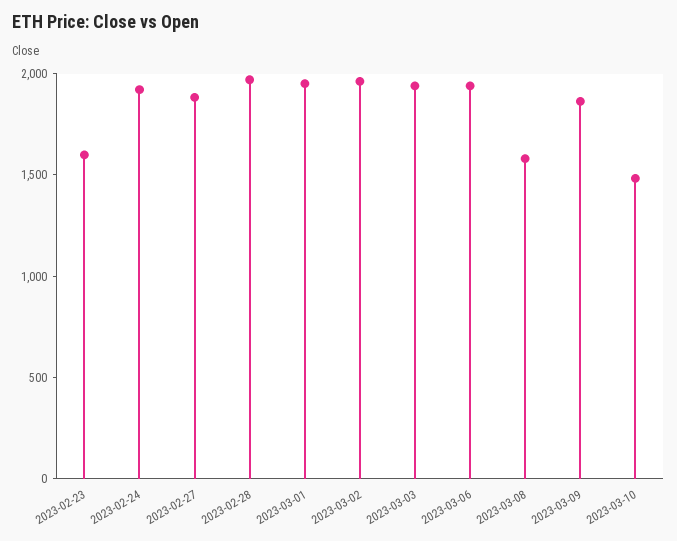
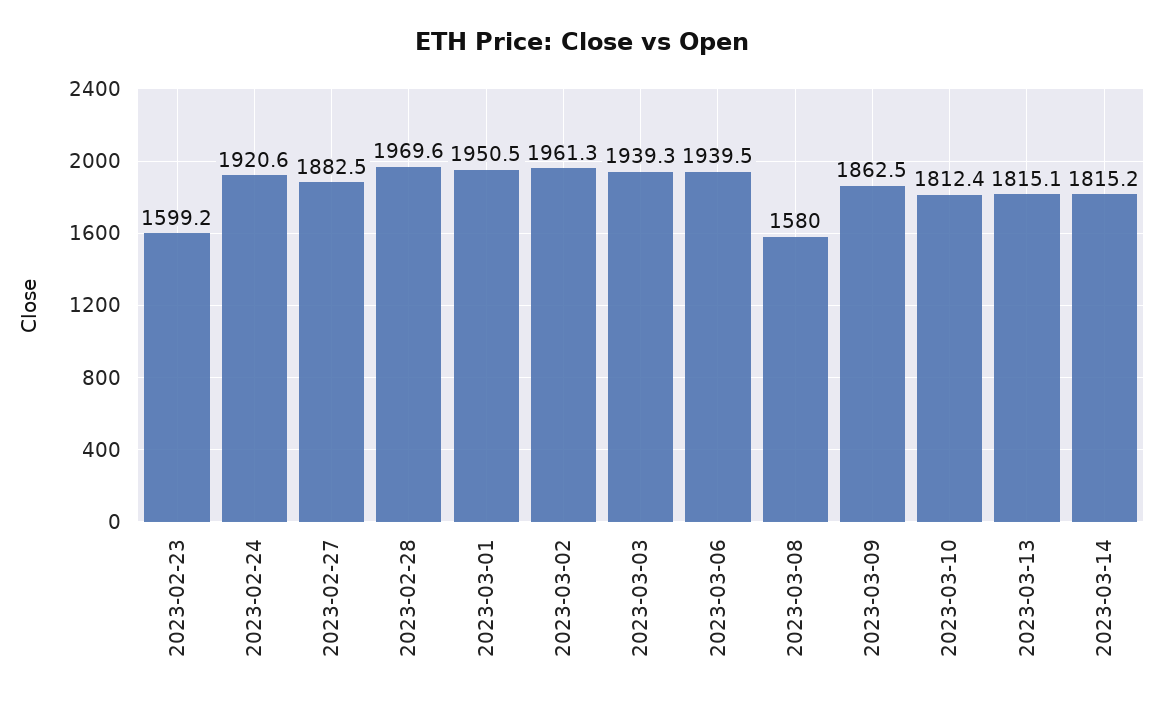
2023-03-10: 1500 -> 1812.4
2023-03-13: none -> 1815.1
2023-03-14: none -> 1815.2

